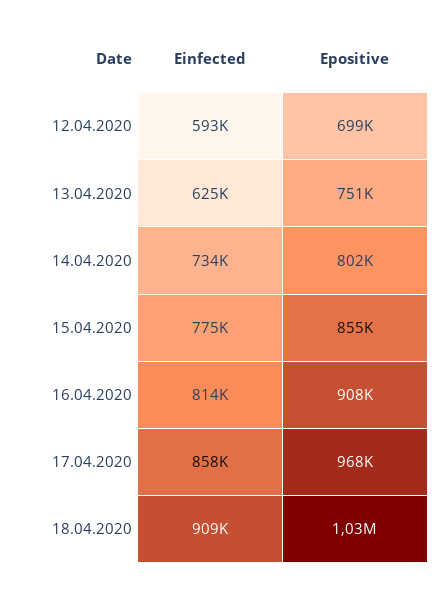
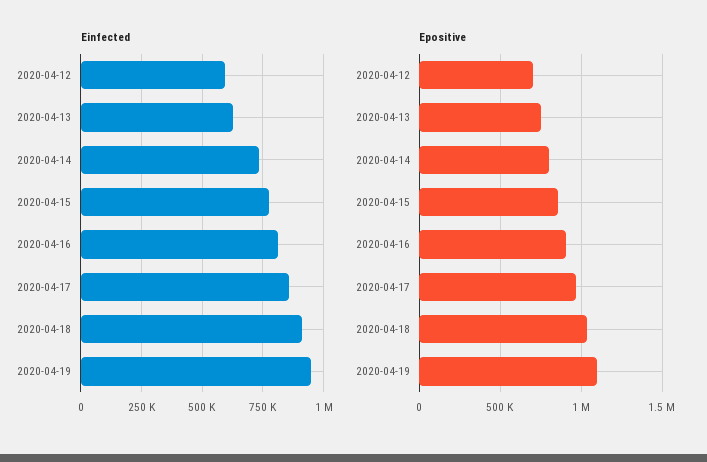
Einfected, 2020-04-19: none -> 950000
Epositive, 2020-04-19: none -> 1100000

